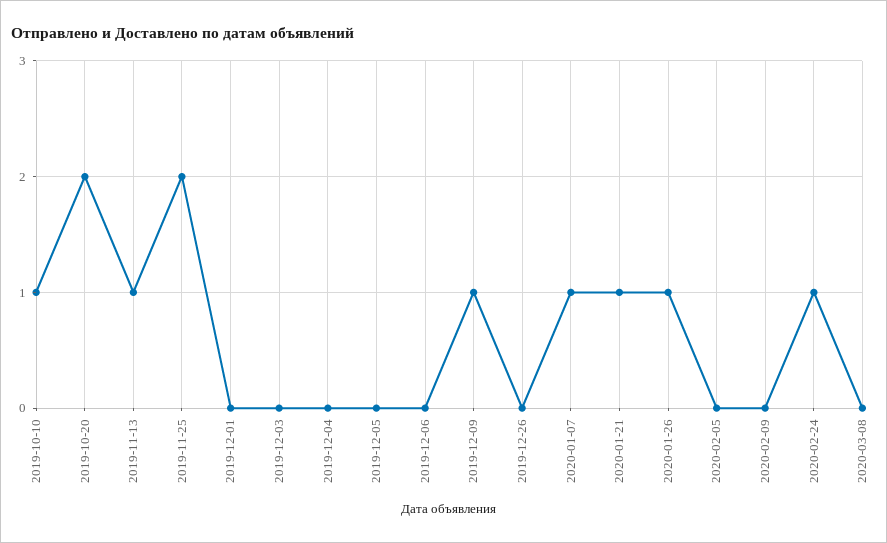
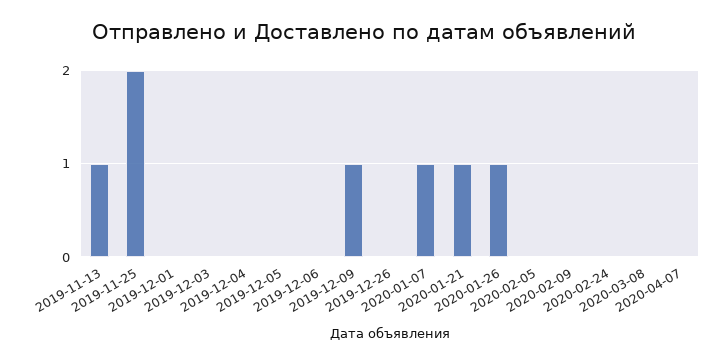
2019-10-10: 1 -> none
2019-10-20: 2 -> none
2020-02-24: 1 -> 0
2020-04-07: none -> 0

